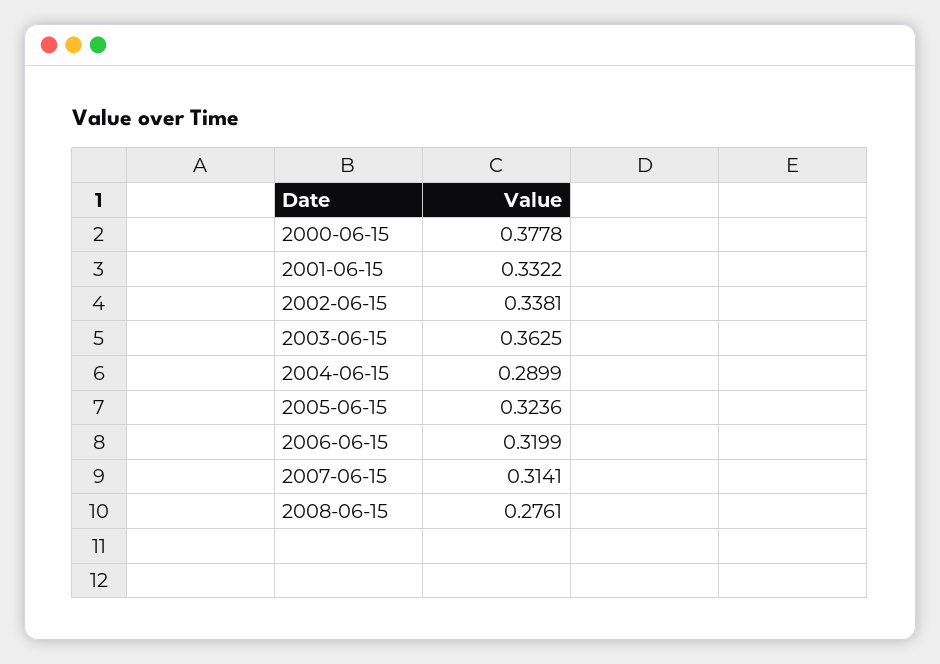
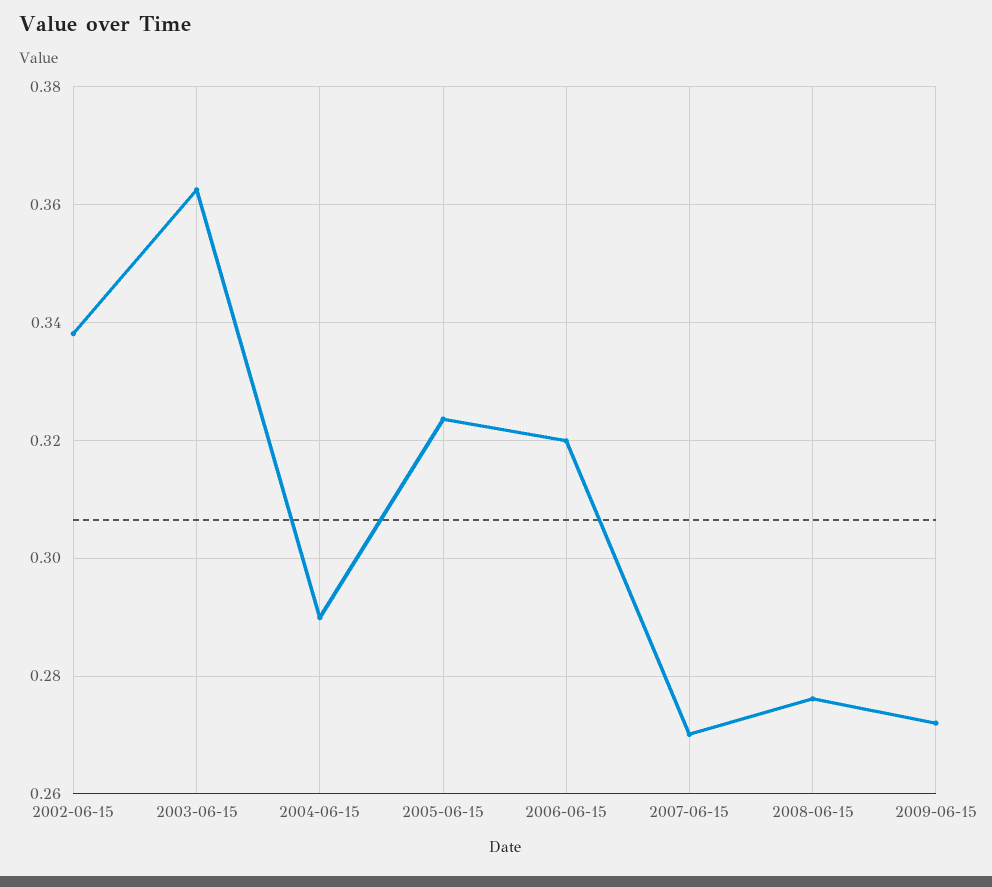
2000-06-15: 0.3778 -> none
2001-06-15: 0.3322 -> none
2007-06-15: 0.3141 -> 0.27
2009-06-15: none -> 0.272

